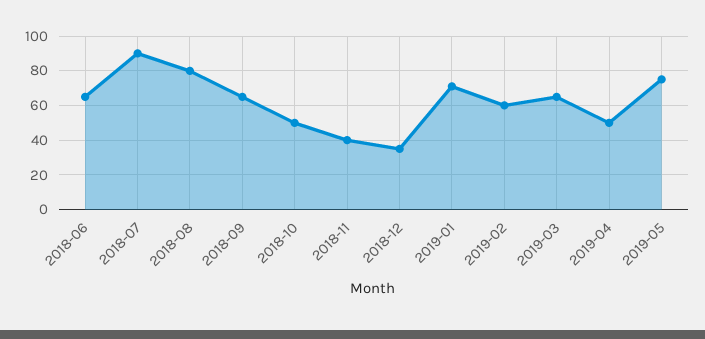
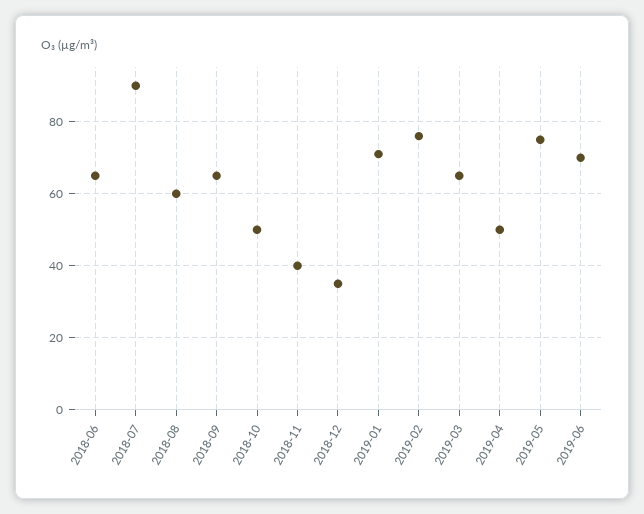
2018-08: 80 -> 60
2019-02: 60 -> 75
2019-06: none -> 70

